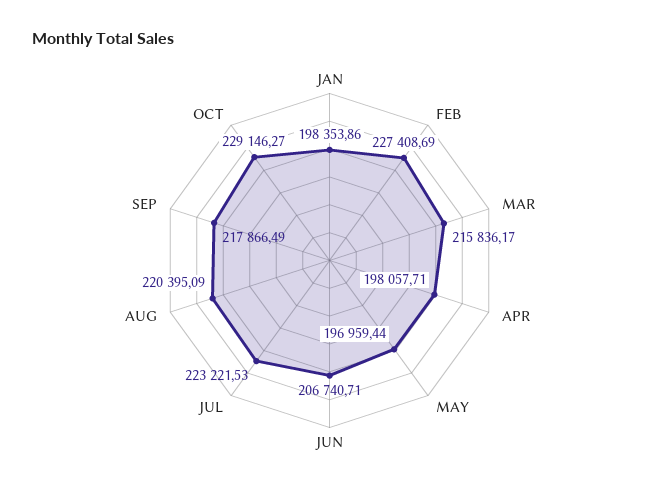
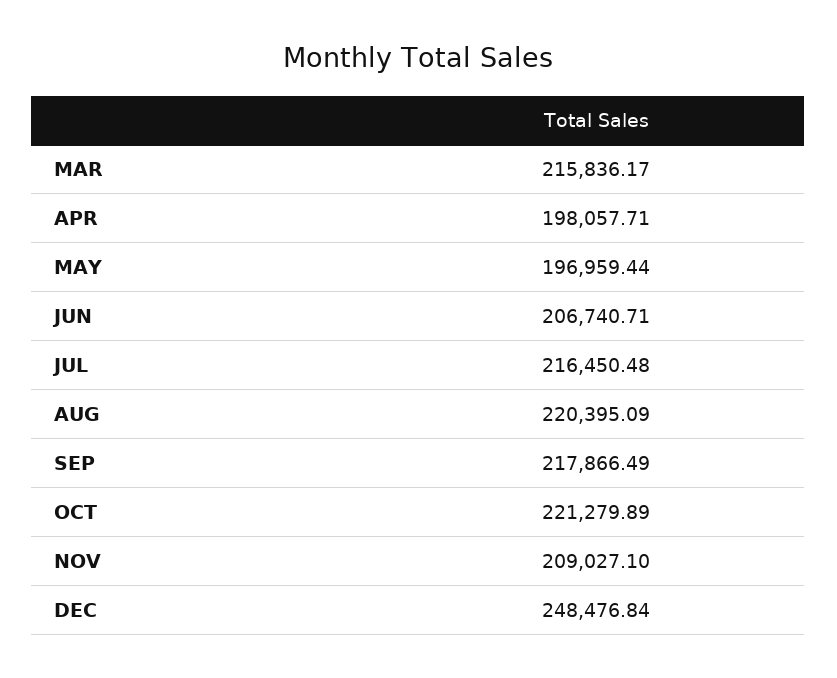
JAN: 198353.86 -> none
FEB: 227408.69 -> none
JUL: 223221.53 -> 216450.48
OCT: 229146.27 -> 221279.89
NOV: none -> 209027.1
DEC: none -> 248476.84

